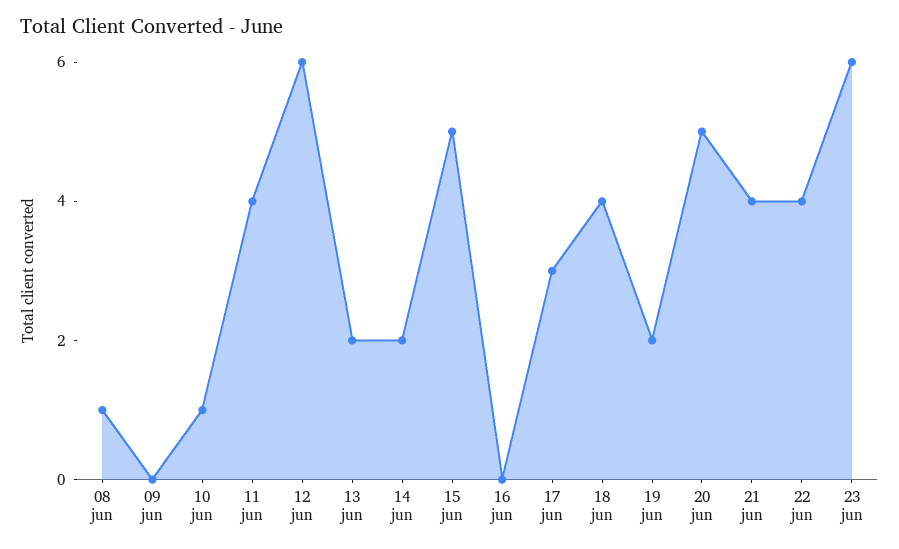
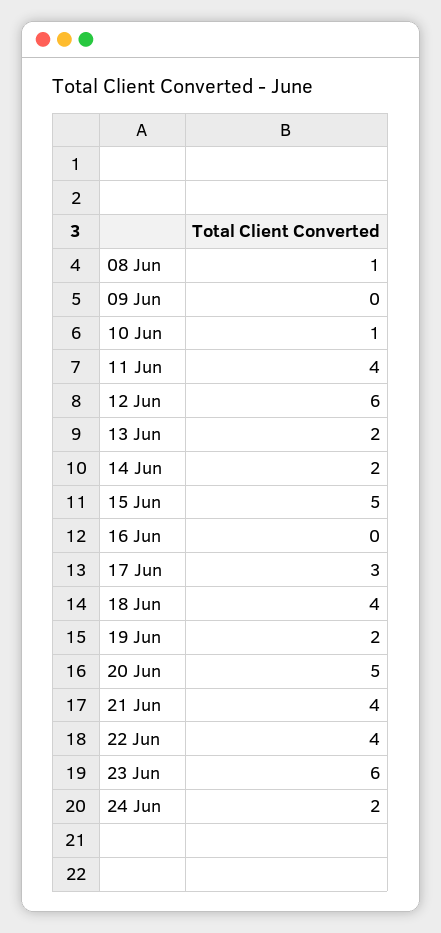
24 Jun: none -> 2

